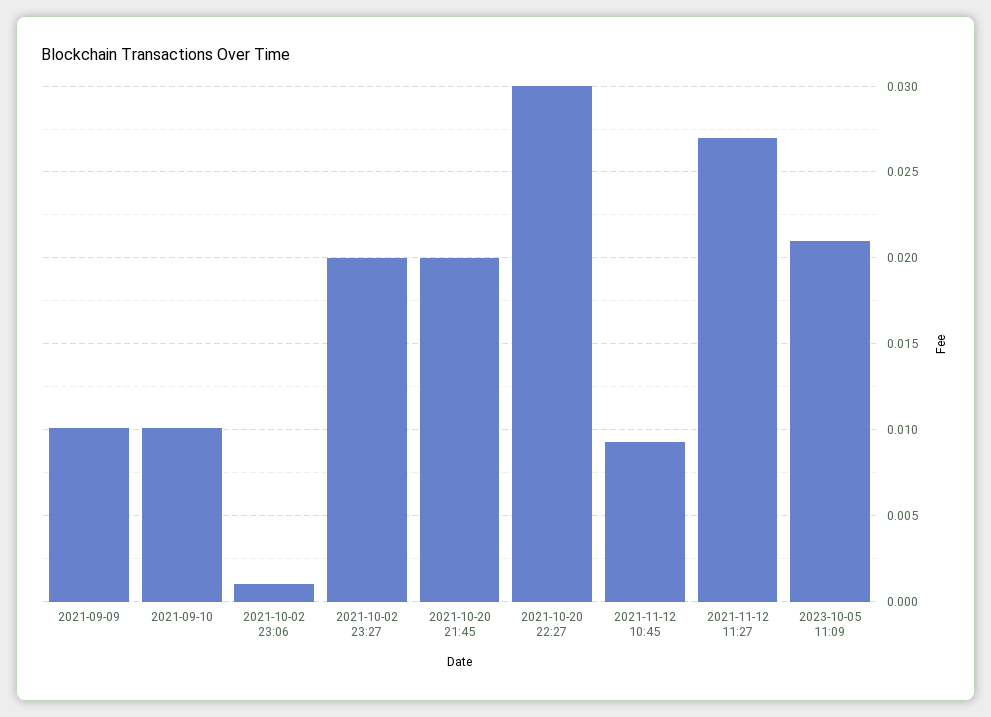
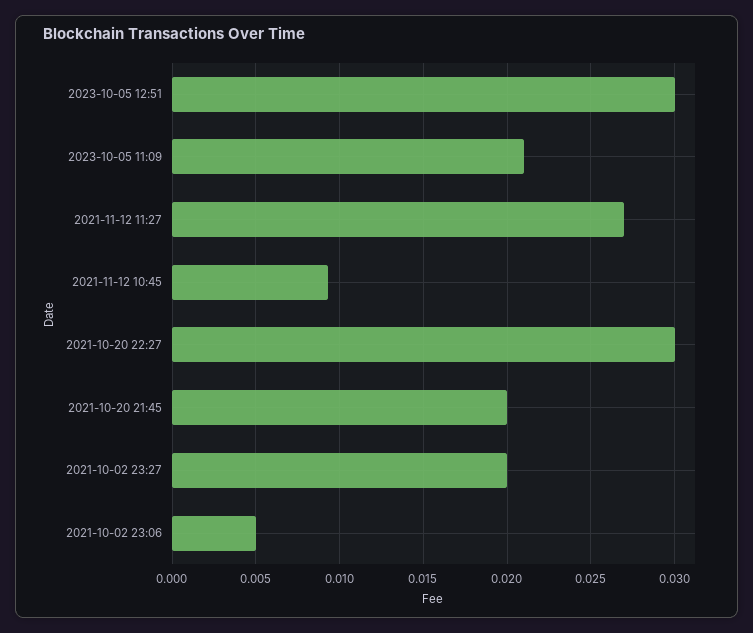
2021-09-09: 0.01 -> none
2021-09-10: 0.01 -> none
2021-10-02 23:06: 0.001 -> 0.005
2023-10-05 12:51: none -> 0.03

